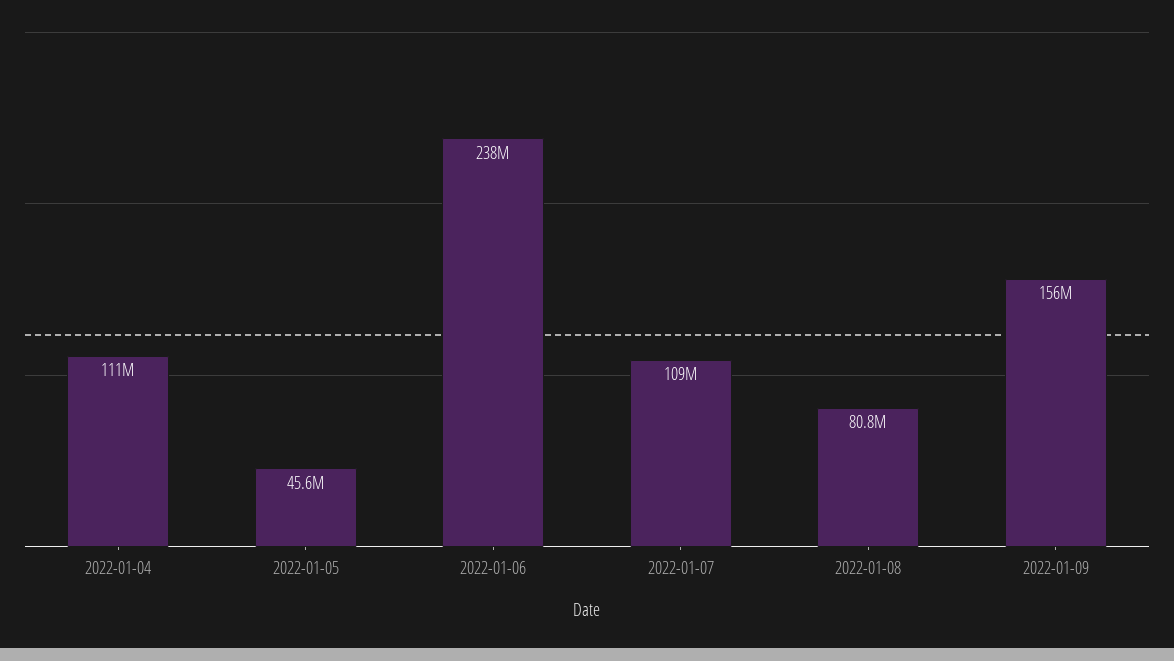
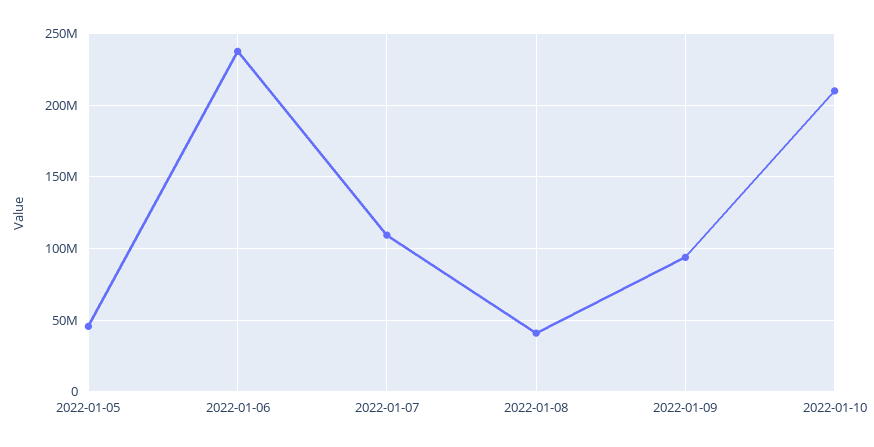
2022-01-04: 111000000 -> none
2022-01-08: 80800000 -> 40000000
2022-01-09: 156000000 -> 95000000
2022-01-10: none -> 210000000

